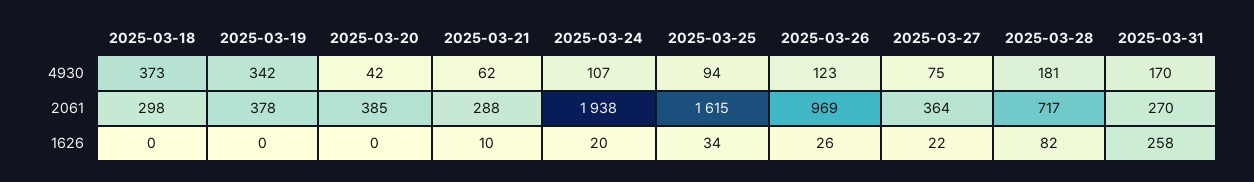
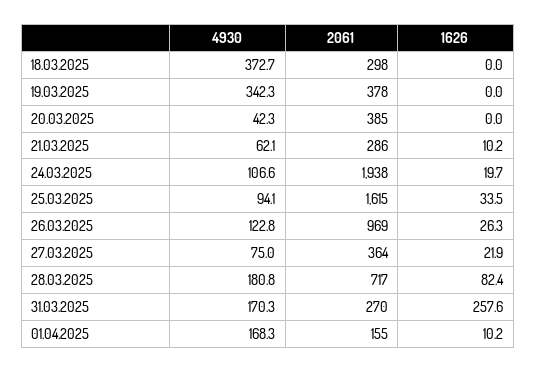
2025-03-21, 2061: 288 -> 286
01.04.2025, 4930: none -> 168.3
01.04.2025, 2061: none -> 155
01.04.2025, 1626: none -> 10.2

